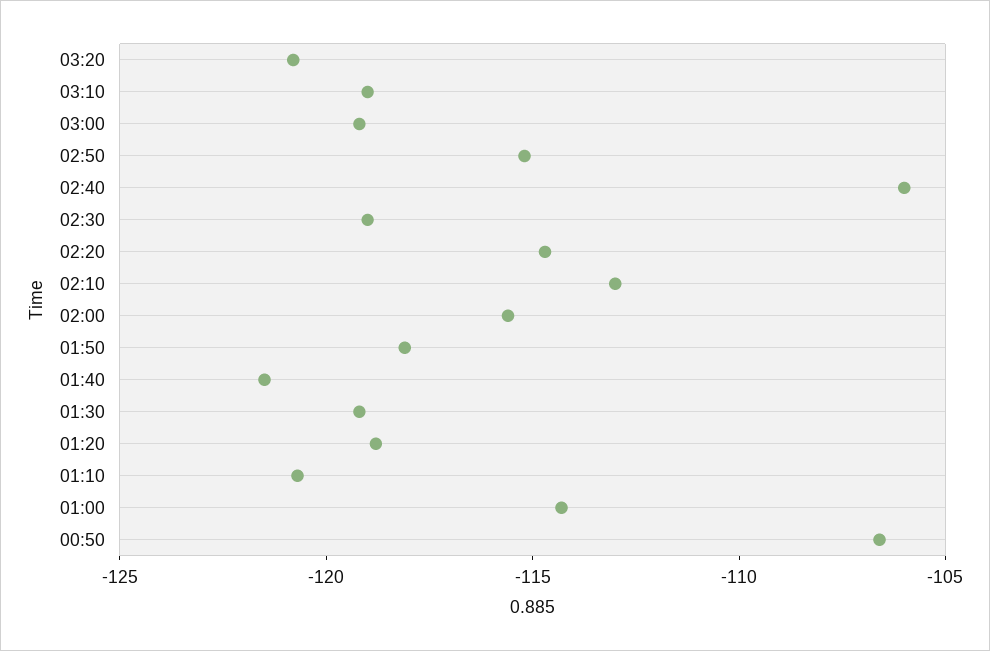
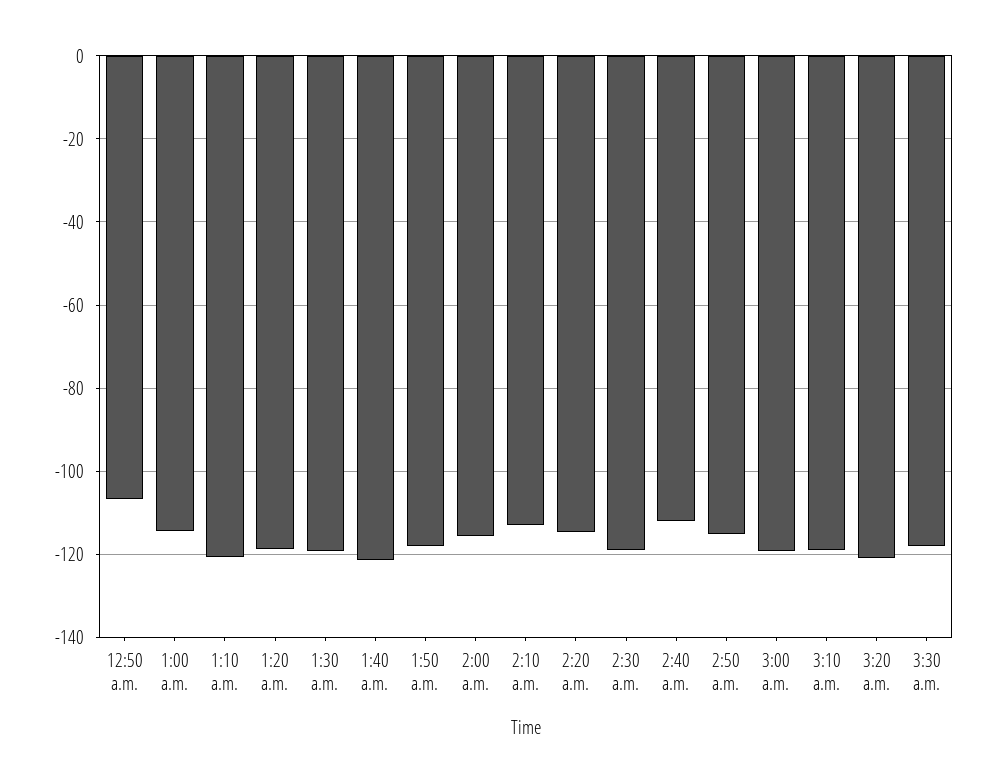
02:40: -106 -> -112
3:30 a.m.: none -> -118

